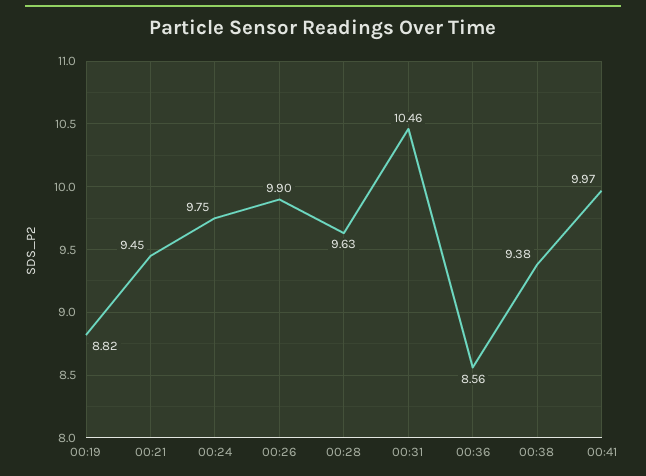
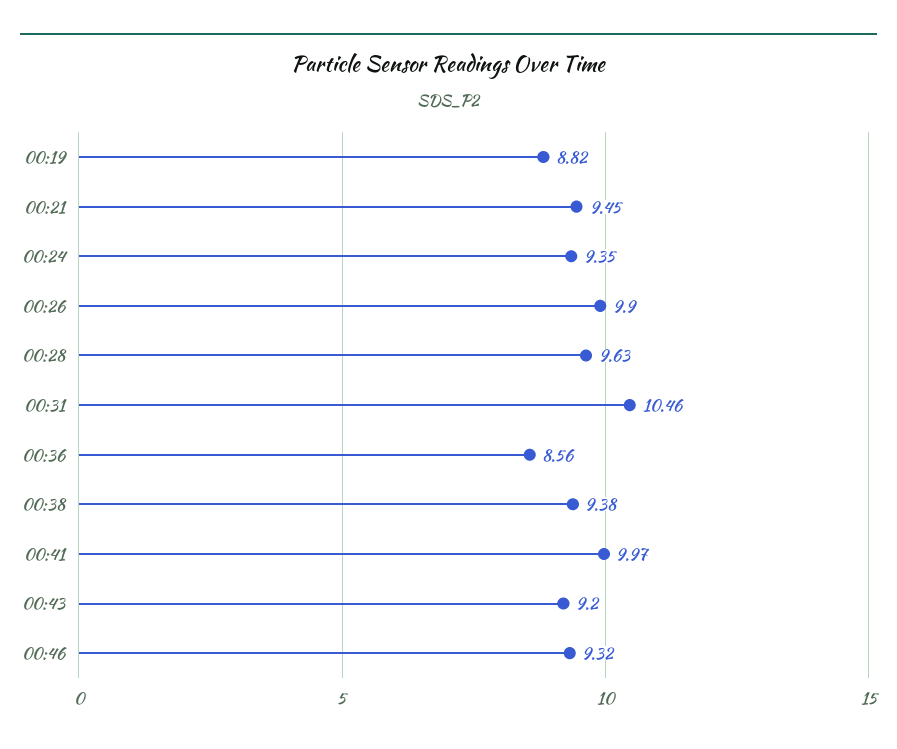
00:24: 9.75 -> 9.35
00:43: none -> 9.2
00:46: none -> 9.32

